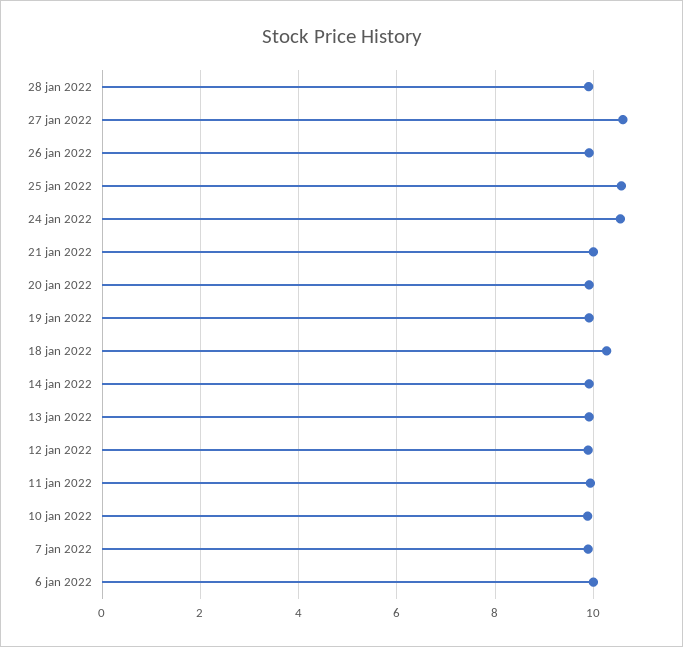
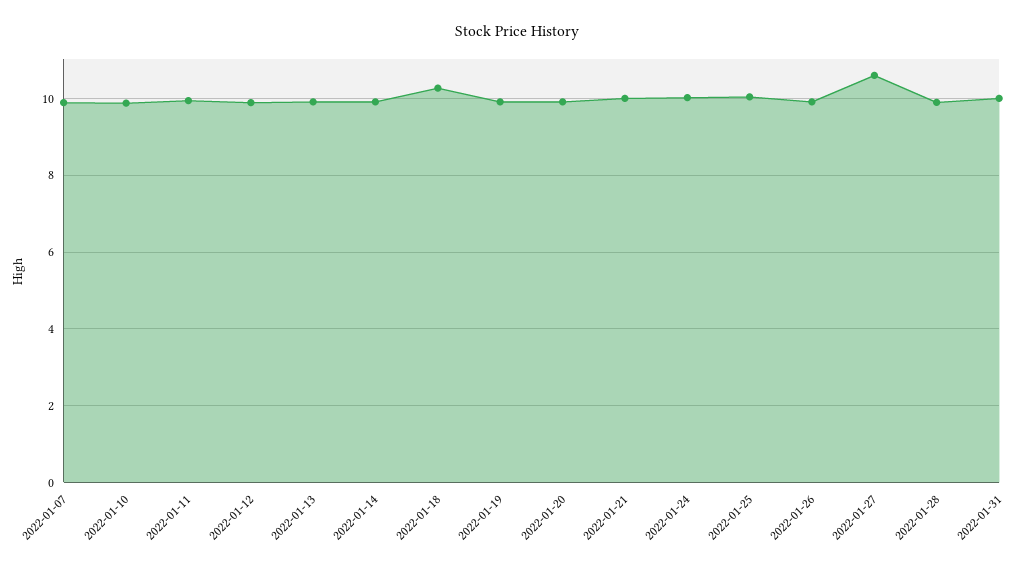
25 jan 2022: 10.6 -> 10
24 jan 2022: 10.6 -> 10
6 jan 2022: 10 -> none
2022-01-31: none -> 10

